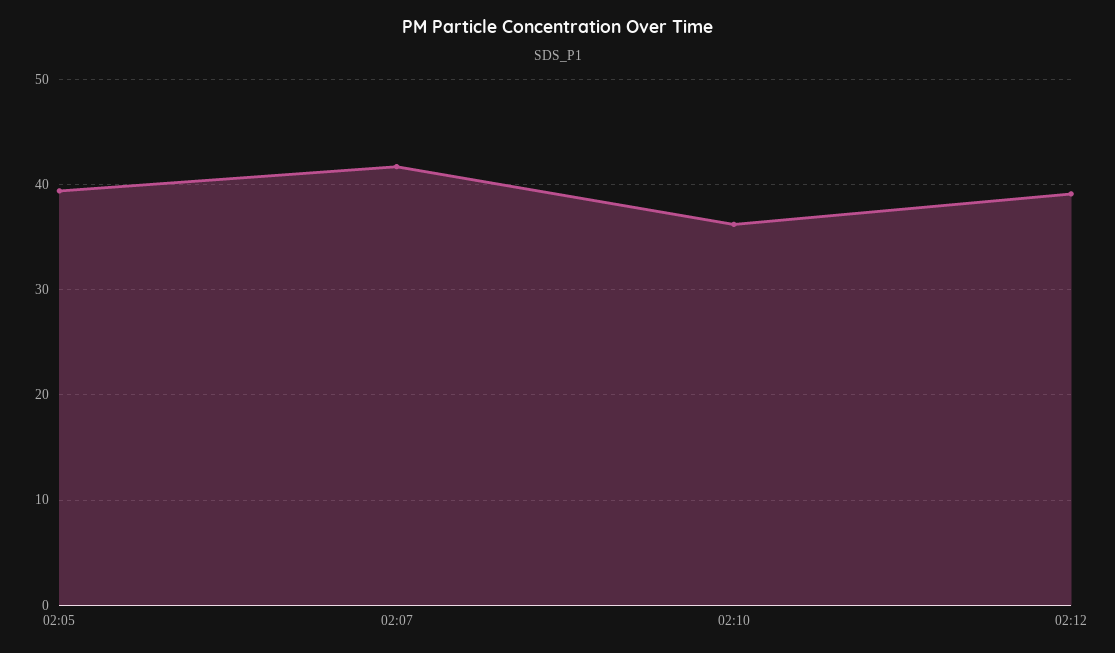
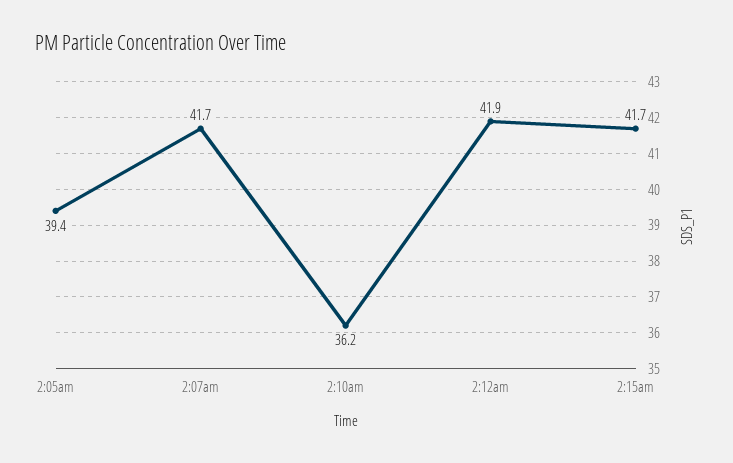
02:12: 39 -> 41.9
2:15am: none -> 41.7

